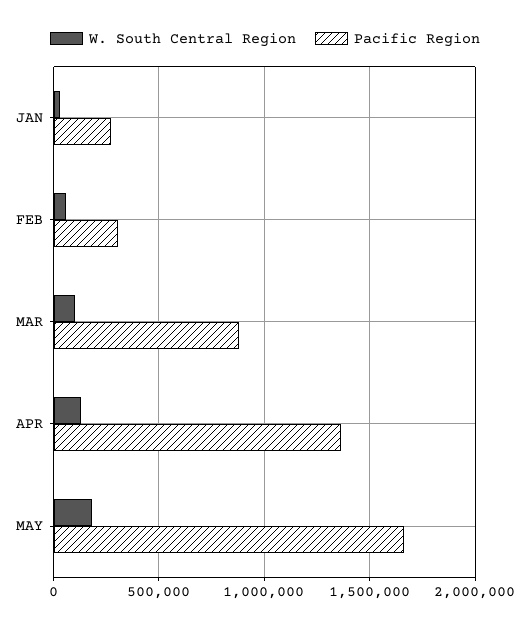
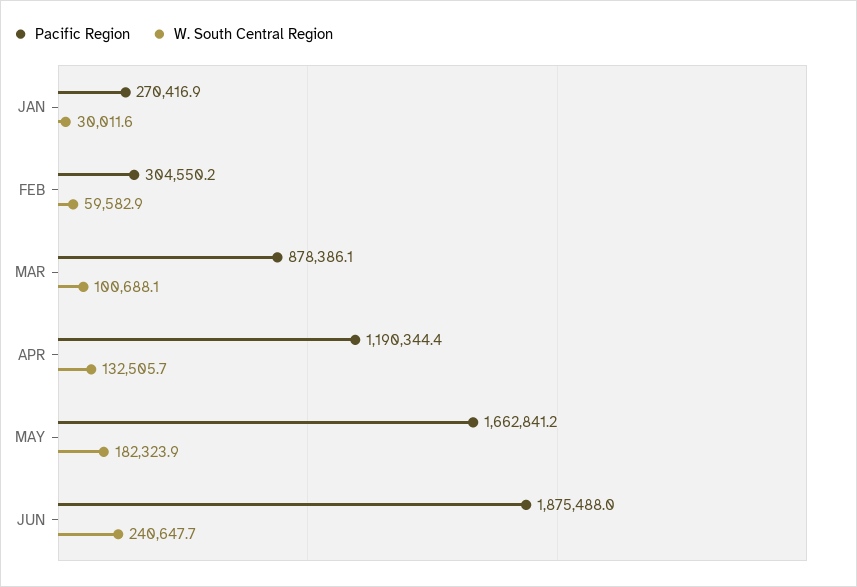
Pacific Region, APR: 1350000 -> 1190344.4
Pacific Region, JUN: none -> 1875488
W. South Central Region, JUN: none -> 240647.7

